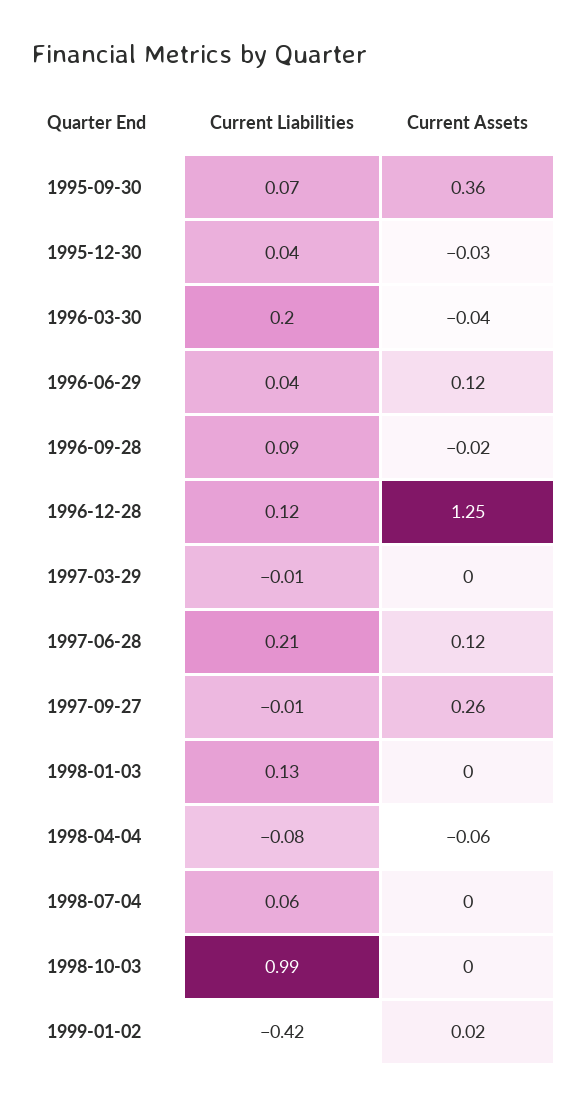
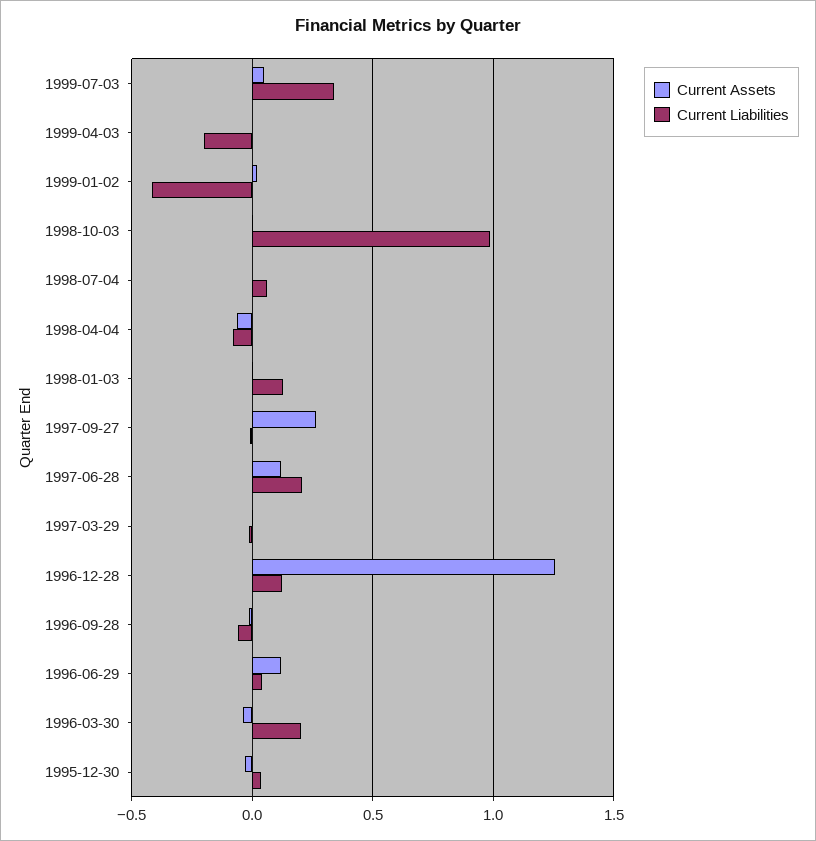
Current Liabilities, 1995-09-30: 0.07 -> none
Current Assets, 1995-09-30: 0.36 -> none
Current Liabilities, 1996-09-28: 0.09 -> -0.05
Current Assets, 1999-07-03: none -> 0.05
Current Liabilities, 1999-07-03: none -> 0.35
Current Assets, 1999-04-03: none -> 0
Current Liabilities, 1999-04-03: none -> -0.2

